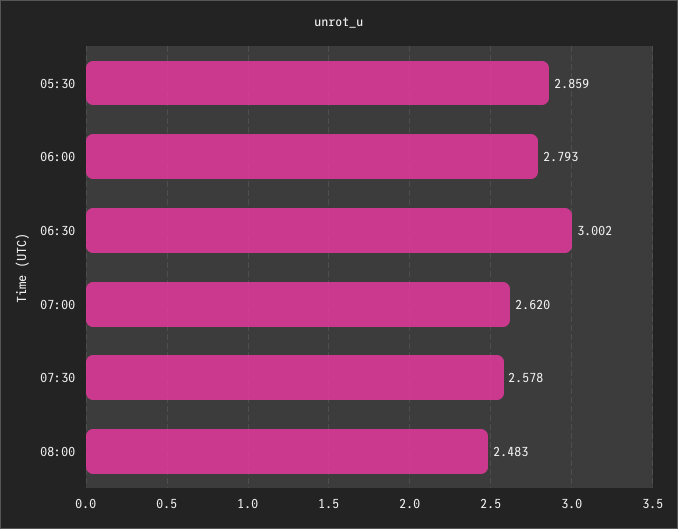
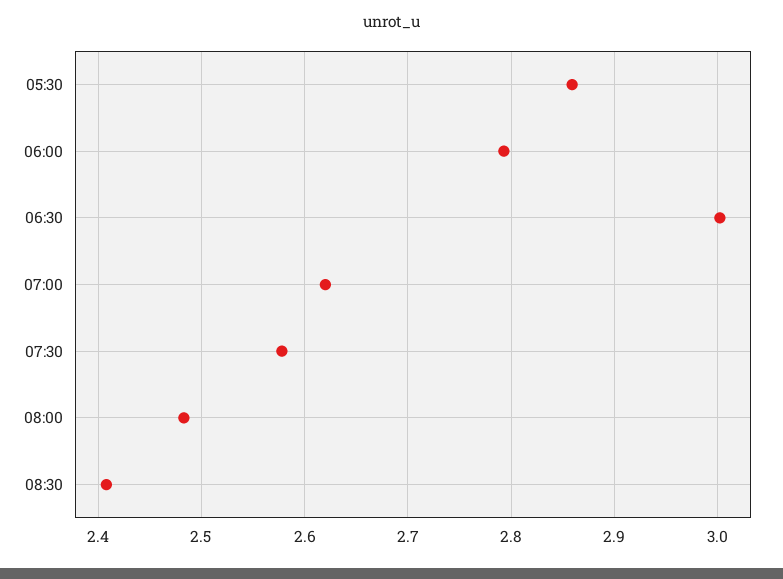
08:30: none -> 2.41

